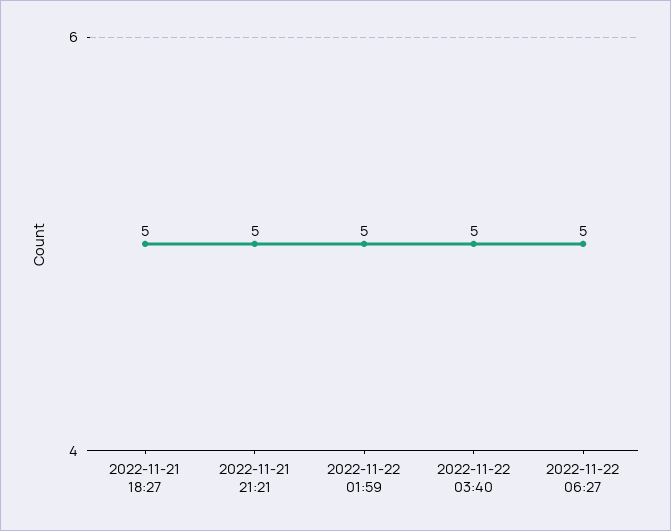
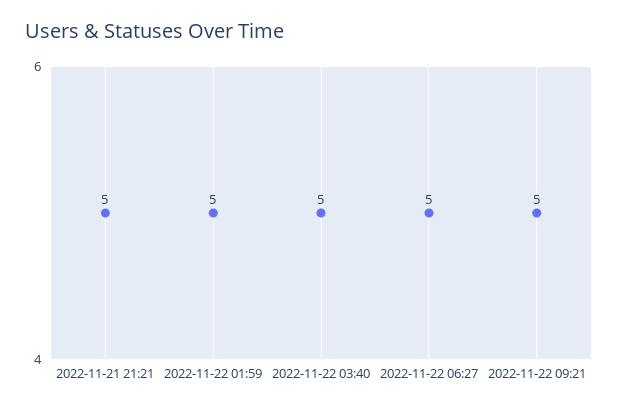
2022-11-21 18:27: 5 -> none
2022-11-22 09:21: none -> 5

